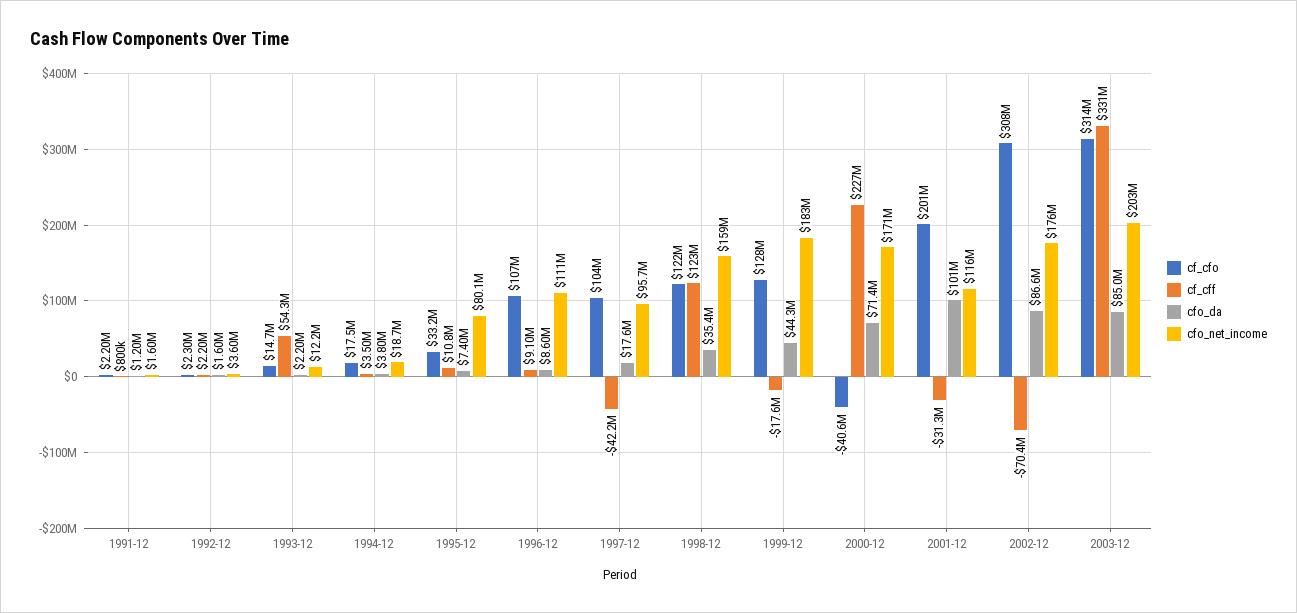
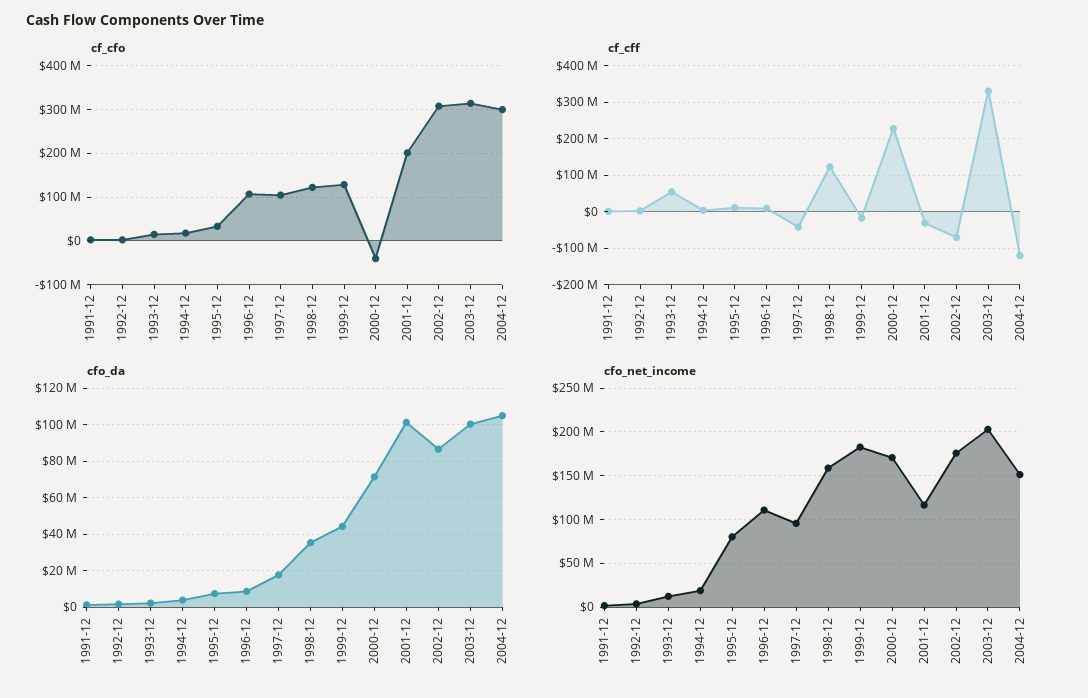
cfo_da, 2003-12: 85000000 -> 100000000
cf_cfo, 2004-12: none -> 300000000
cf_cff, 2004-12: none -> -120000000
cfo_da, 2004-12: none -> 105000000
cfo_net_income, 2004-12: none -> 150000000

